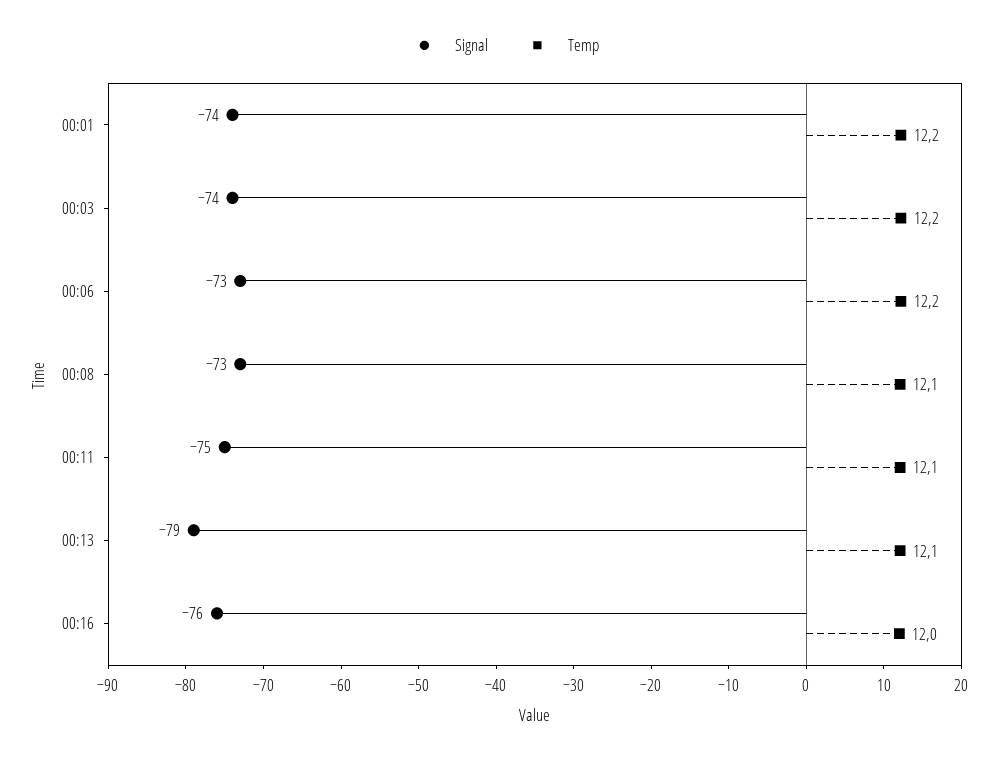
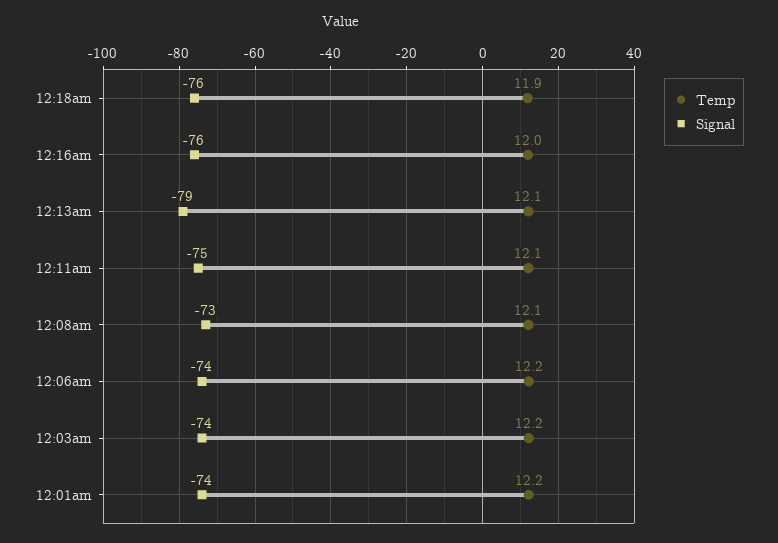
Signal, 00:06: -73 -> -74
Temp, 12:18am: none -> 11.9
Signal, 12:18am: none -> -76

